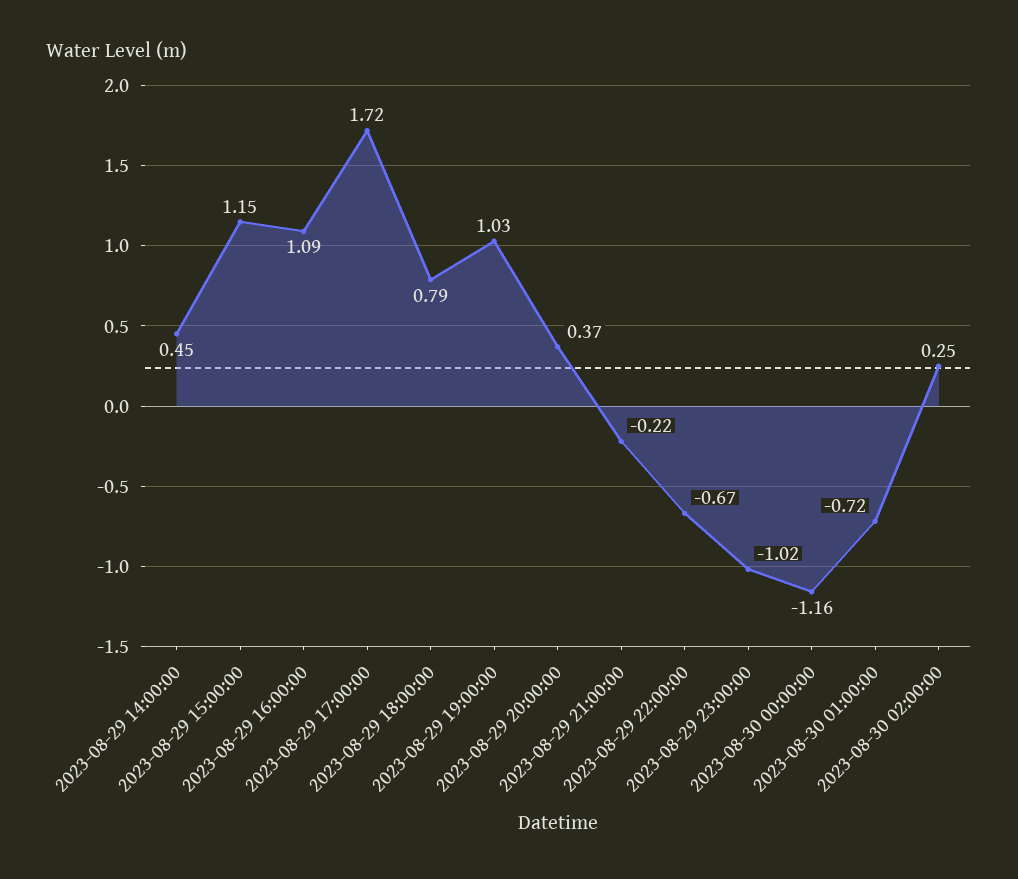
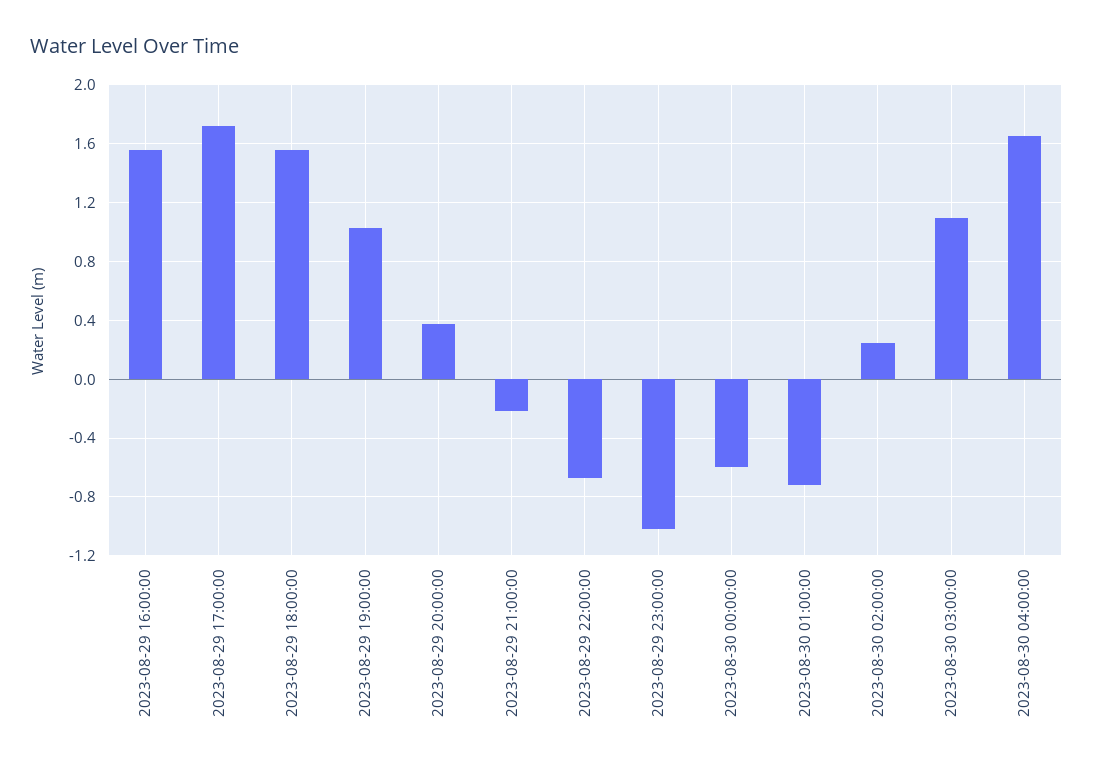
2023-08-29 14:00:00: 0.45 -> none
2023-08-29 15:00:00: 1.15 -> none
2023-08-29 16:00:00: 1.09 -> 1.55
2023-08-29 18:00:00: 0.79 -> 1.55
2023-08-30 00:00:00: -1.16 -> -0.6
2023-08-30 03:00:00: none -> 1.1
2023-08-30 04:00:00: none -> 1.65

